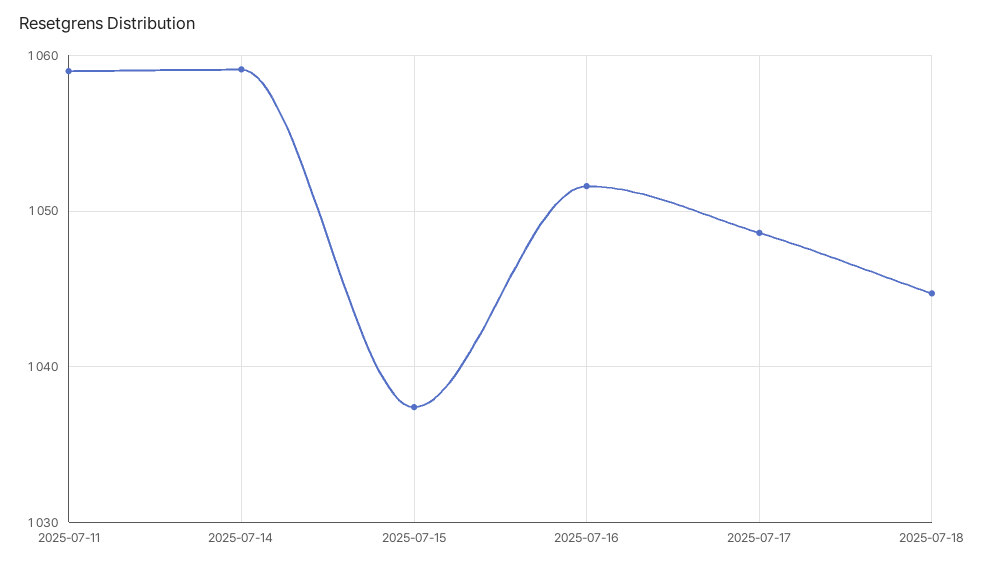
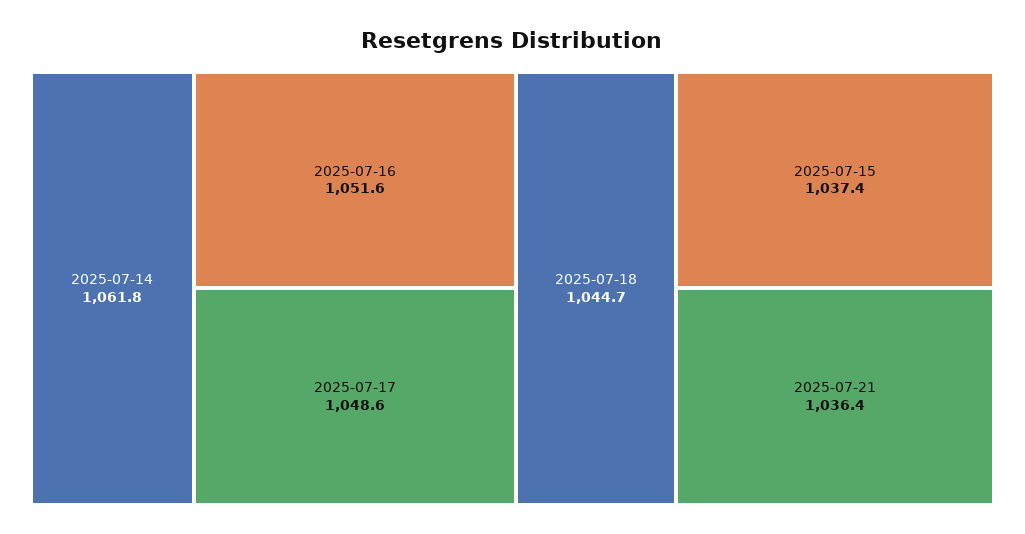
2025-07-11: 1059 -> none
2025-07-14: 1059 -> 1061.8
2025-07-21: none -> 1036.4

